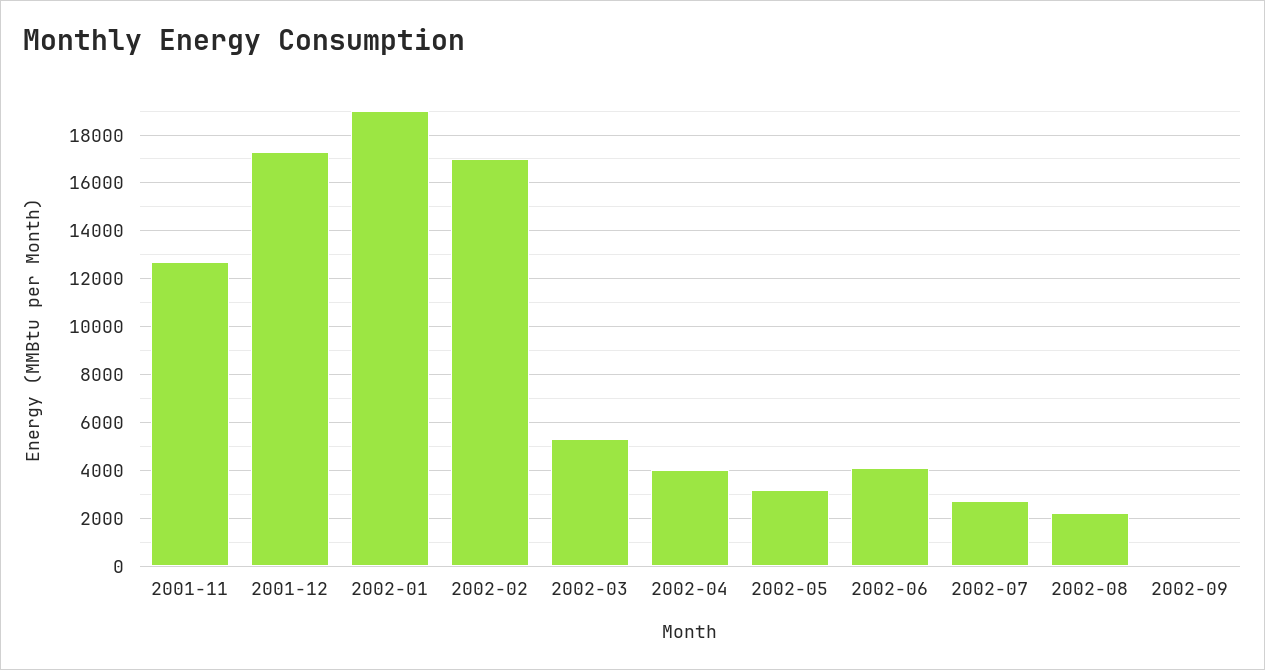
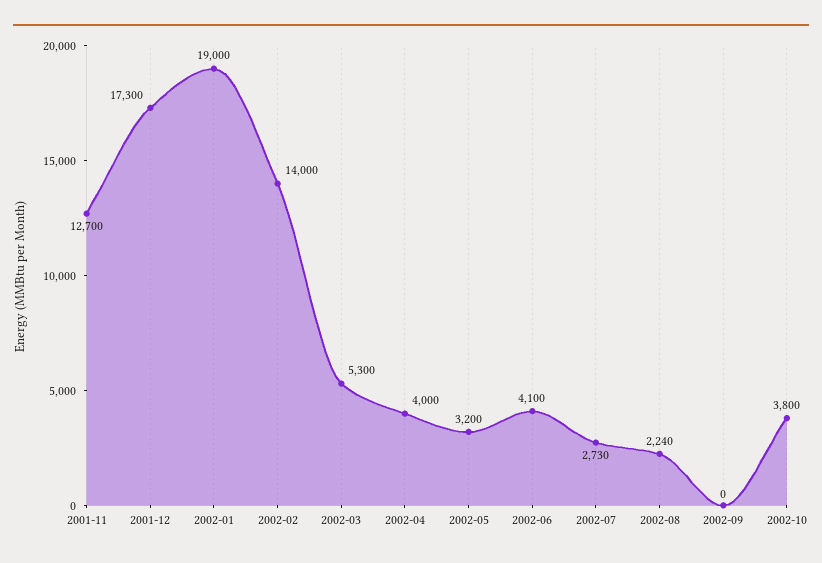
2002-02: 17000 -> 14000
2002-10: none -> 3800

